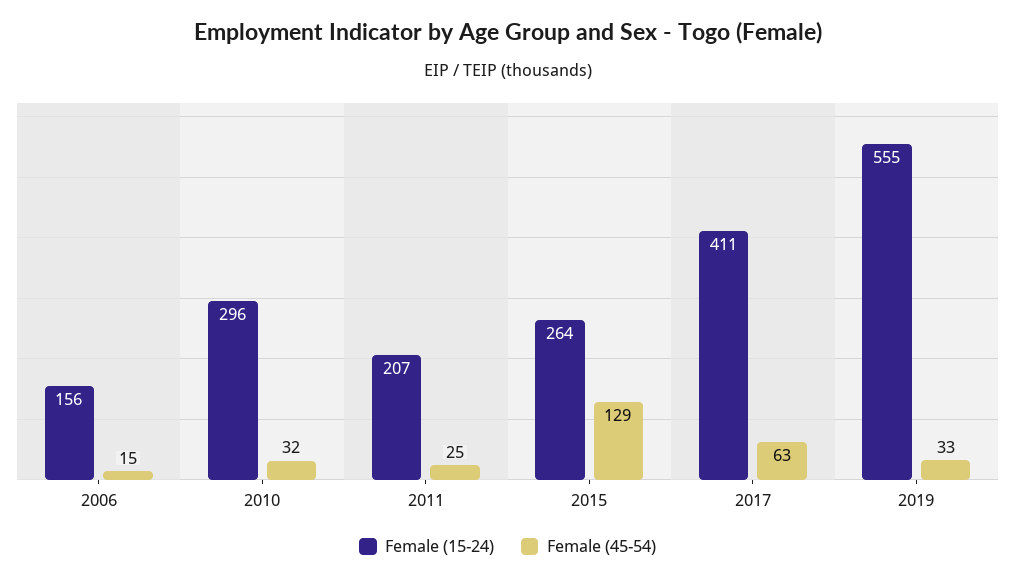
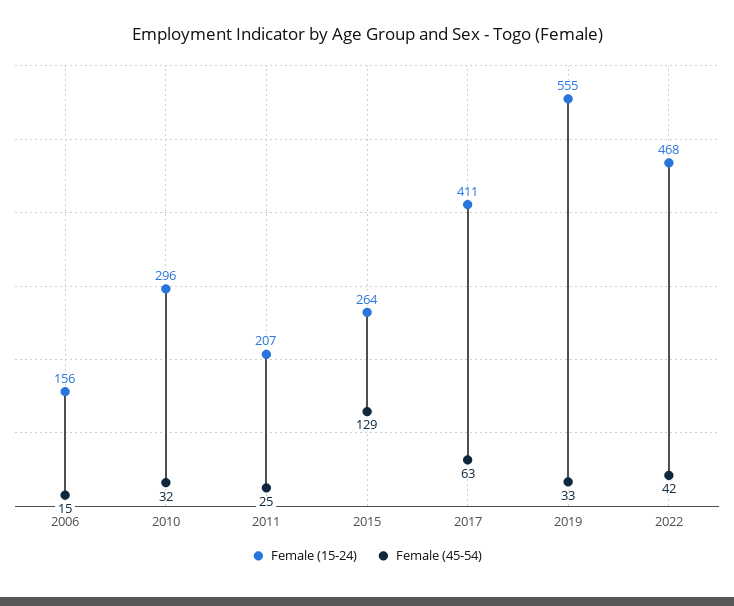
Female (15-24), 2022: none -> 468
Female (45-54), 2022: none -> 42

